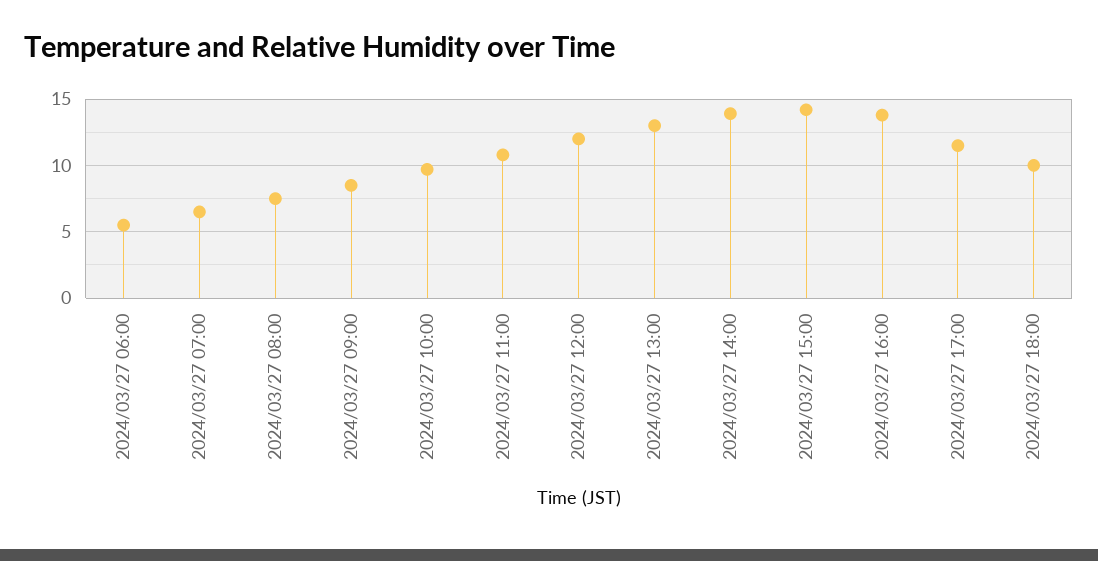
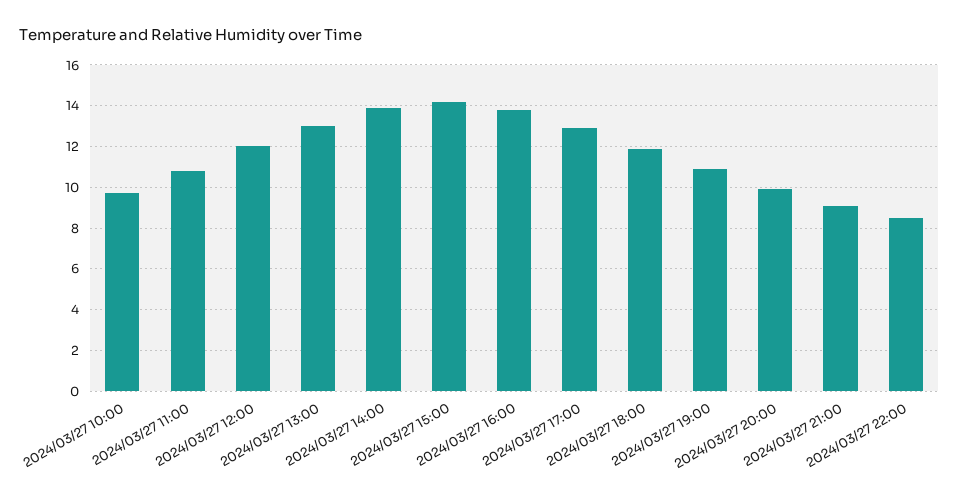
2024/03/27 06:00: 5.5 -> none
2024/03/27 07:00: 6.5 -> none
2024/03/27 08:00: 7.5 -> none
2024/03/27 09:00: 8.5 -> none
2024/03/27 17:00: 11.5 -> 13
2024/03/27 18:00: 10 -> 12
2024/03/27 19:00: none -> 11
2024/03/27 20:00: none -> 10
2024/03/27 21:00: none -> 9
2024/03/27 22:00: none -> 8.5

